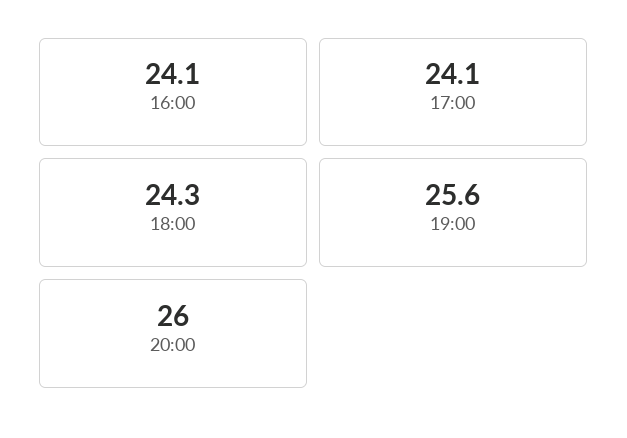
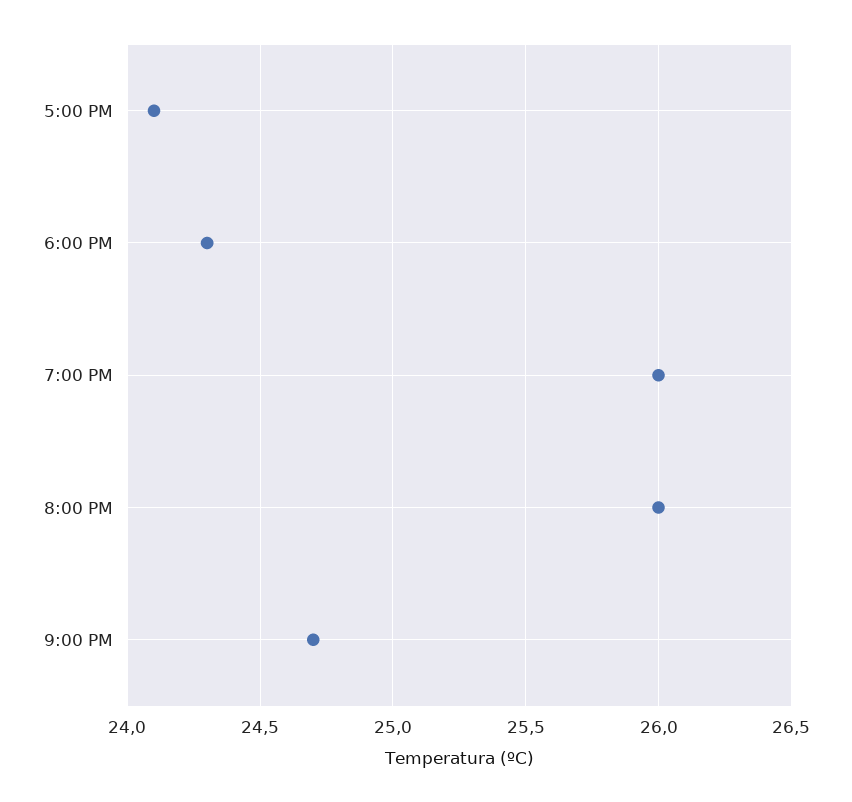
16:00: 24.1 -> none
19:00: 25.6 -> 26
9:00 PM: none -> 24.7

